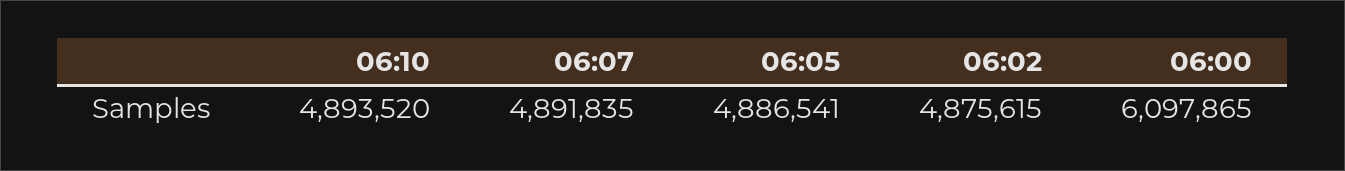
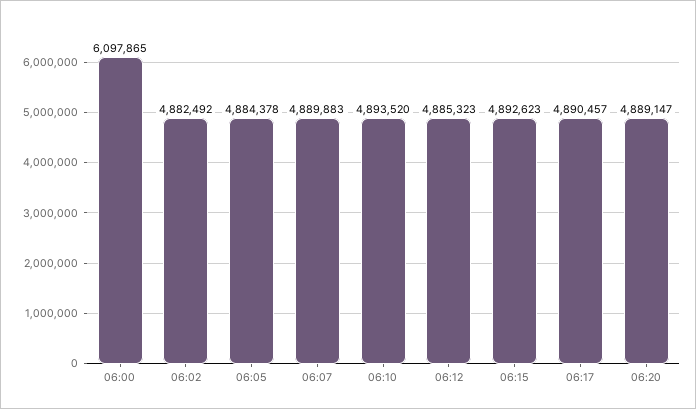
06:07: 4891835 -> 4889883
06:05: 4886541 -> 4884378
06:02: 4875615 -> 4882492
06:12: none -> 4885323
06:15: none -> 4892623
06:17: none -> 4890457
06:20: none -> 4889147

